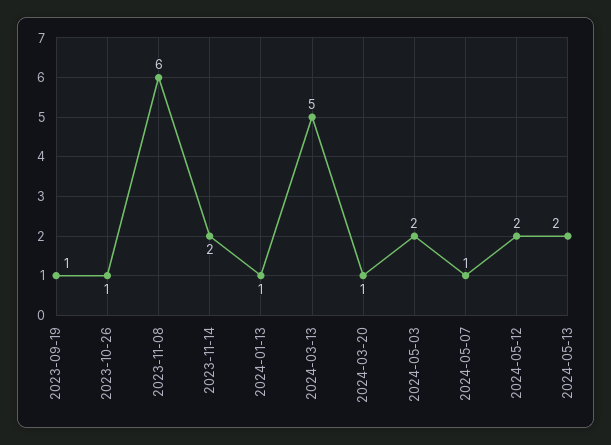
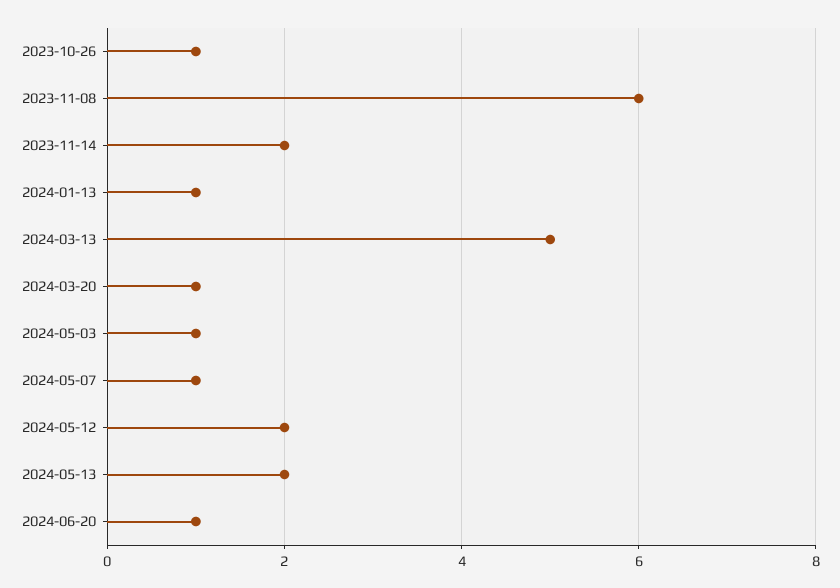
2023-09-19: 1 -> none
2024-05-03: 2 -> 1
2024-06-20: none -> 1

